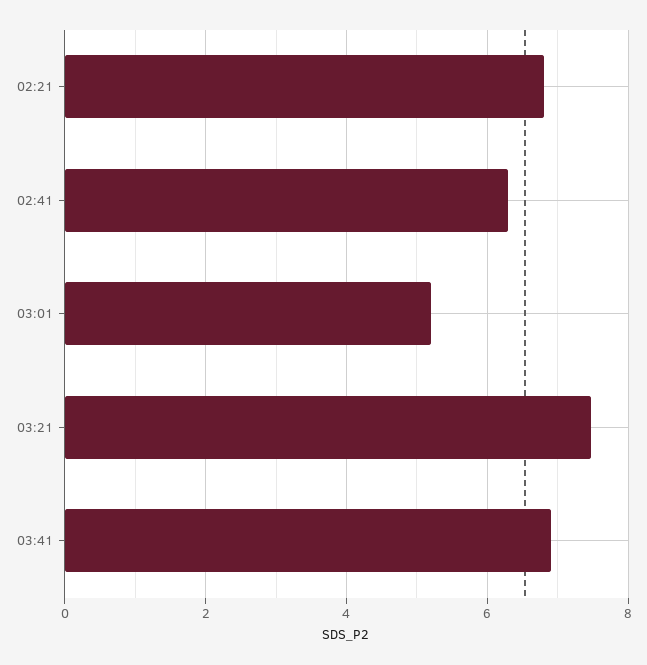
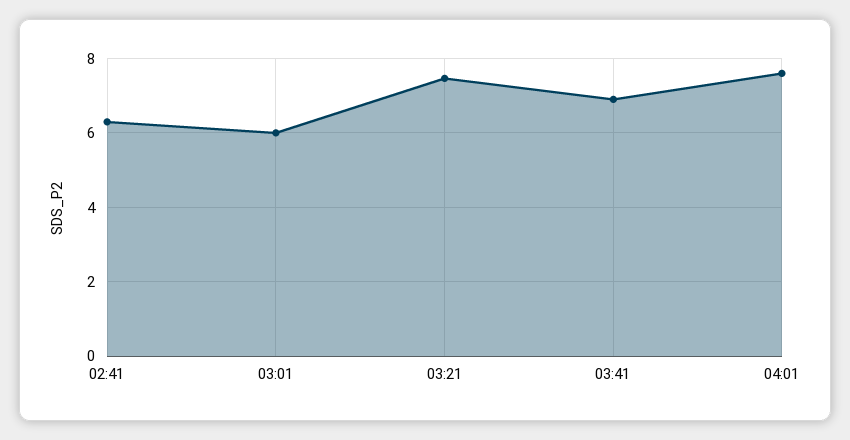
02:21: 6.8 -> none
03:01: 5.2 -> 6
04:01: none -> 7.6

